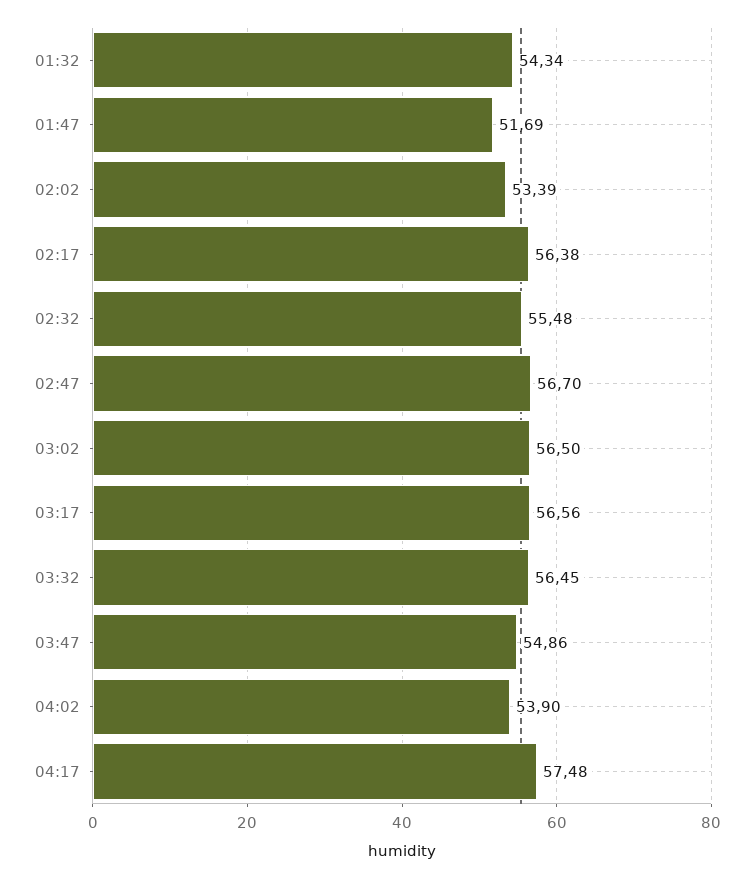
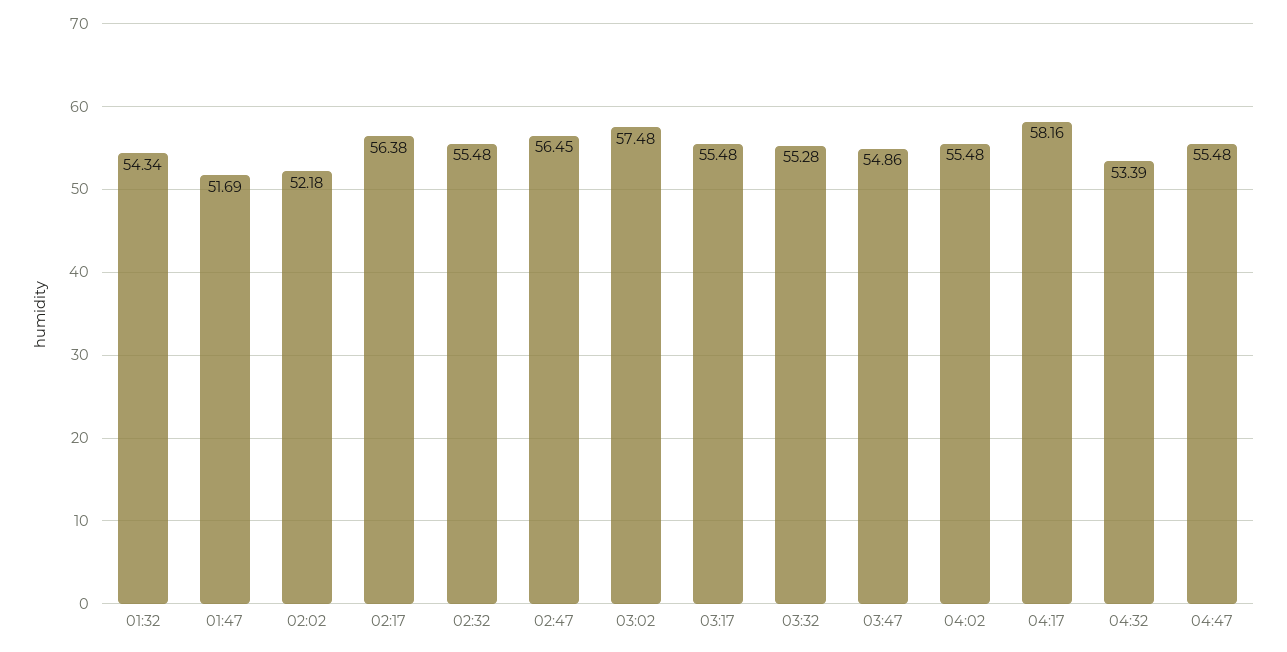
02:02: 53.39 -> 52.18
02:47: 56.7 -> 56.45
03:02: 56.5 -> 57.48
03:17: 56.56 -> 55.48
03:32: 56.45 -> 55.28
04:02: 53.9 -> 55.48
04:17: 57.48 -> 58.16
04:32: none -> 53.39
04:47: none -> 55.48

